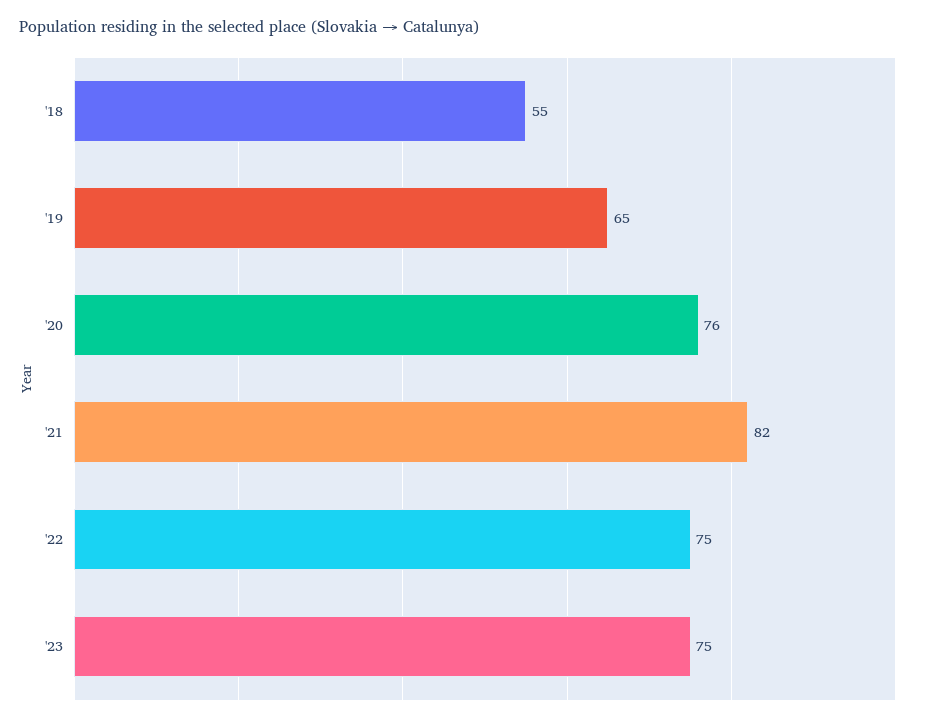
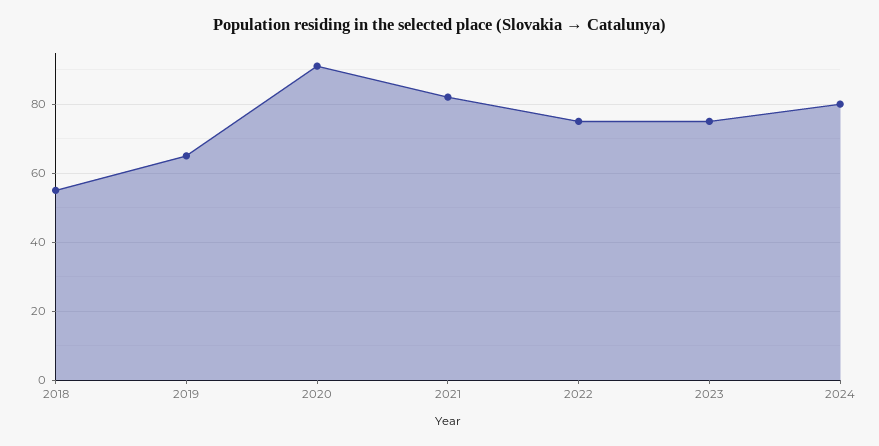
'20: 76 -> 90
2024: none -> 80

